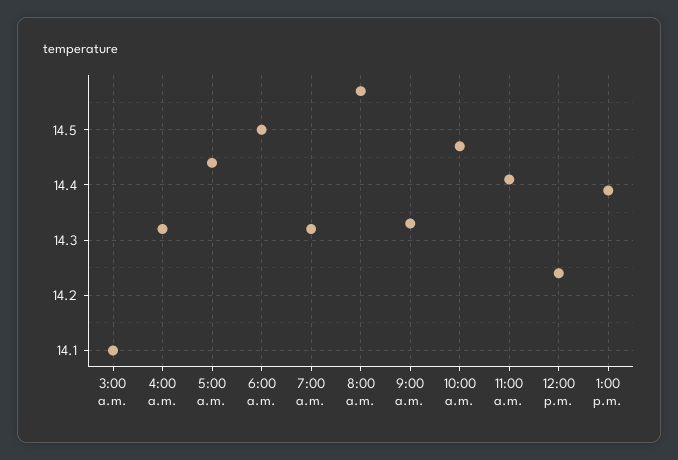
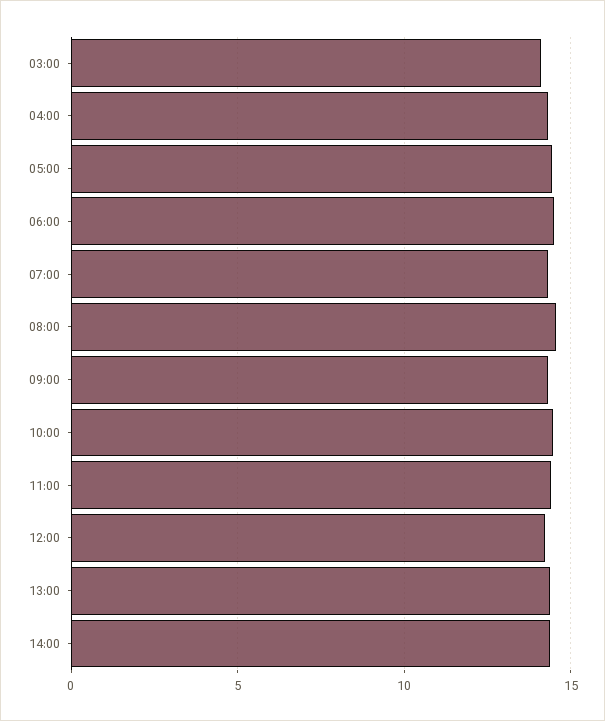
14:00: none -> 14.5

